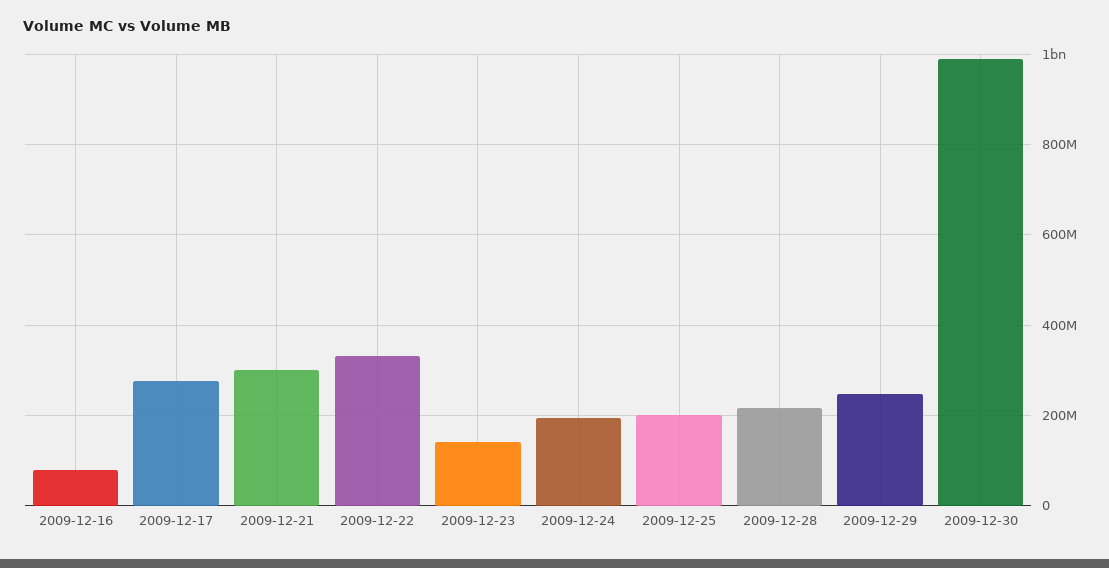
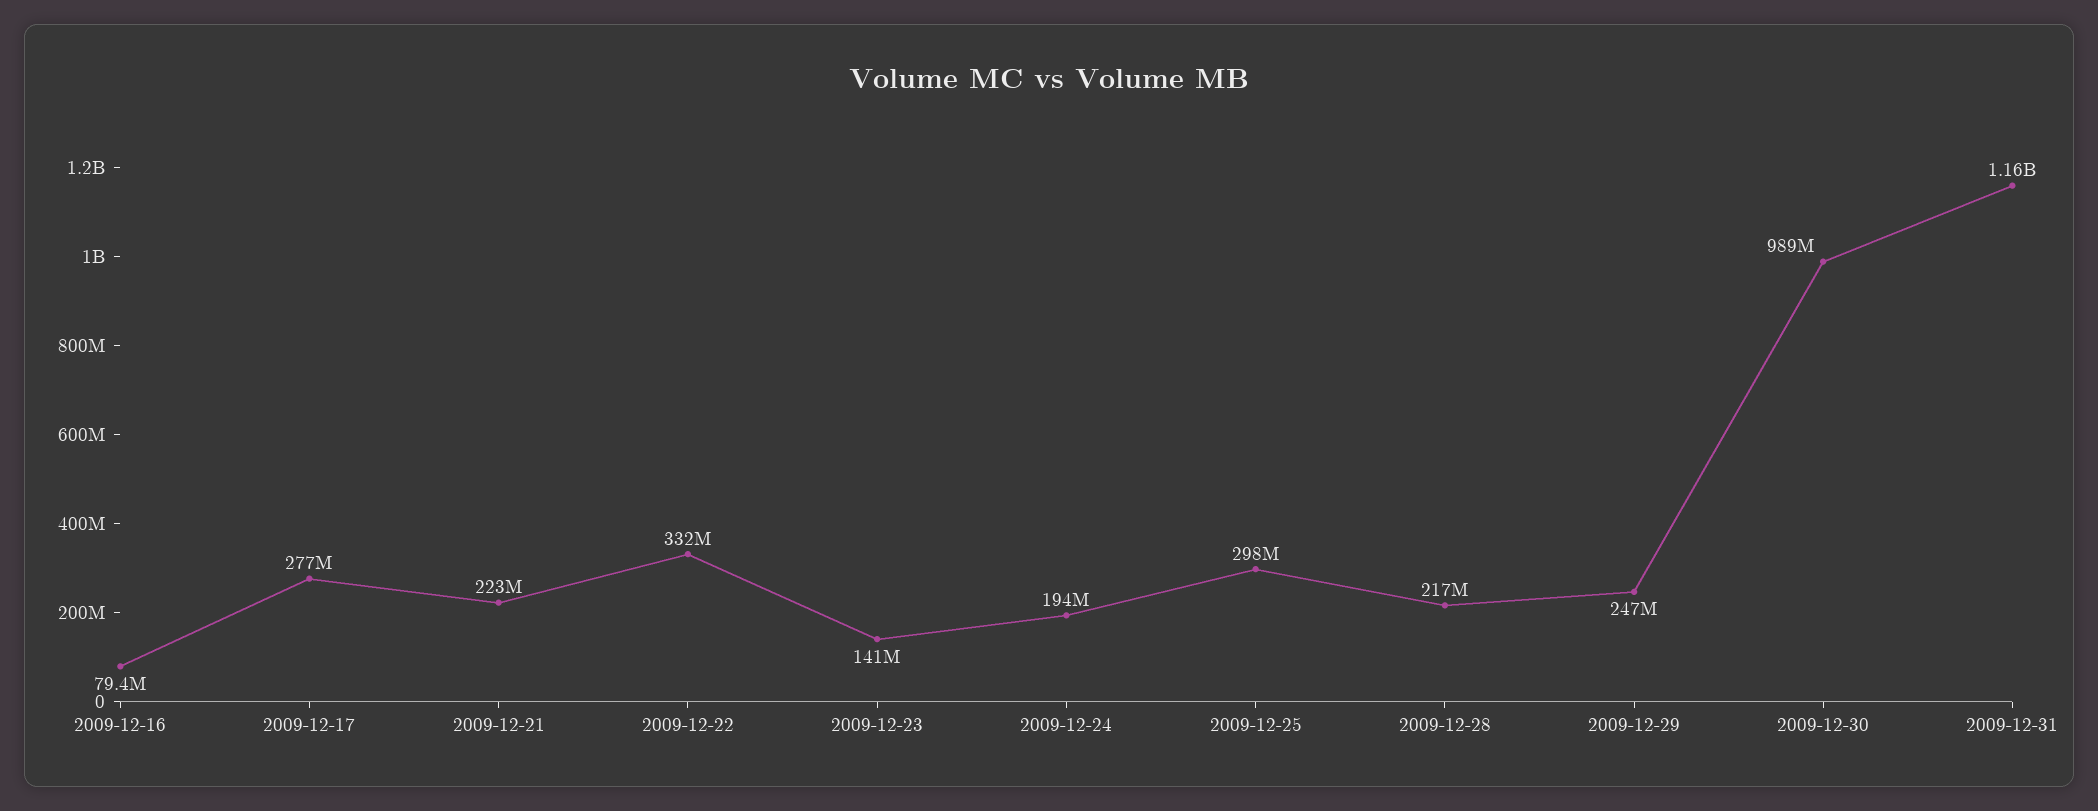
2009-12-21: 300000000 -> 223000000
2009-12-25: 200000000 -> 298000000
2009-12-31: none -> 1160000000

